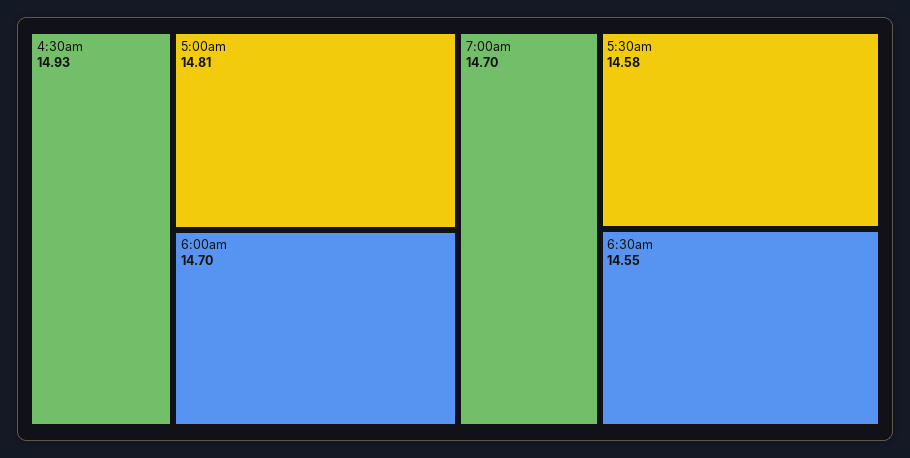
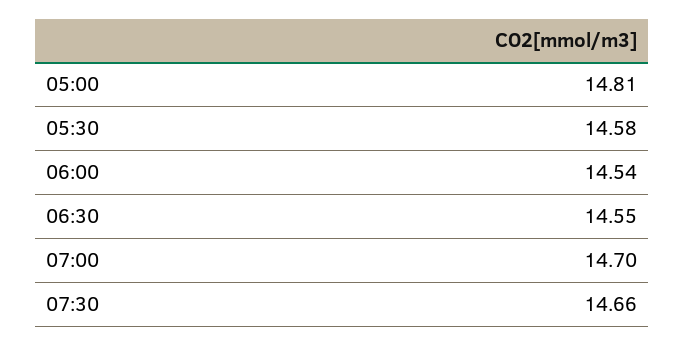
4:30am: 14.93 -> none
6:00am: 14.7 -> 14.54
07:30: none -> 14.66

